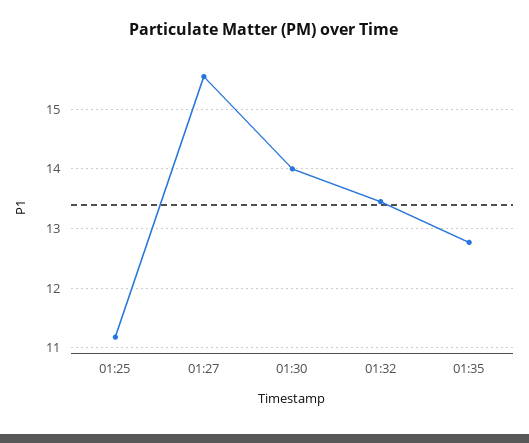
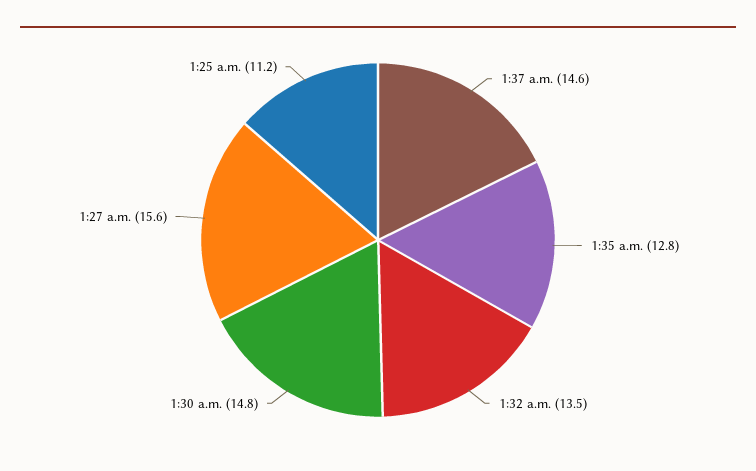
01:30: 14 -> 14.8
1:37 a.m.: none -> 14.6

